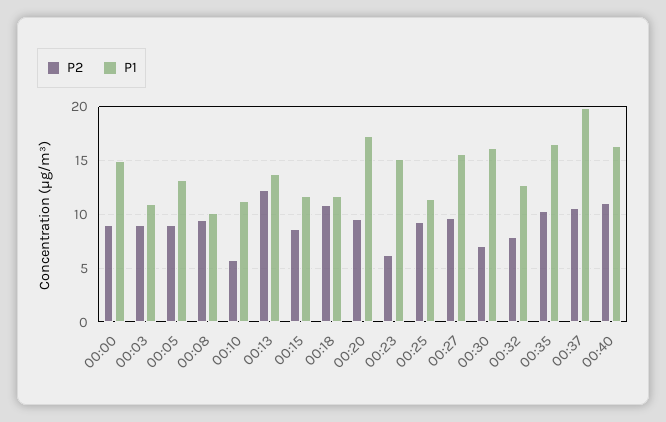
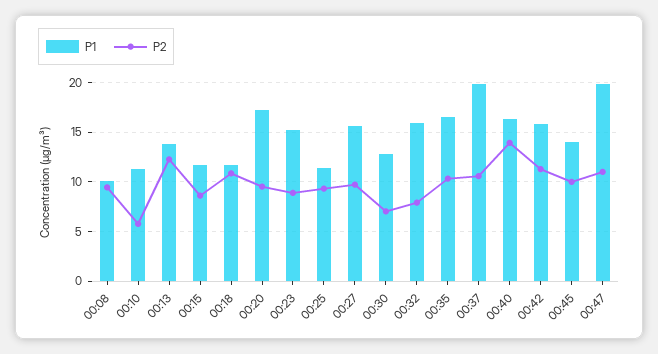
P2, 00:00: 9 -> none
P1, 00:00: 15 -> none
P2, 00:03: 9 -> none
P1, 00:03: 11 -> none
P2, 00:05: 9 -> none
P1, 00:05: 13 -> none
P2, 00:23: 6 -> 9
P1, 00:30: 16 -> 13
P1, 00:32: 13 -> 16
P2, 00:40: 11 -> 14
P1, 00:42: none -> 16
P2, 00:42: none -> 11
P1, 00:45: none -> 14
P2, 00:45: none -> 10
P1, 00:47: none -> 20
P2, 00:47: none -> 11

